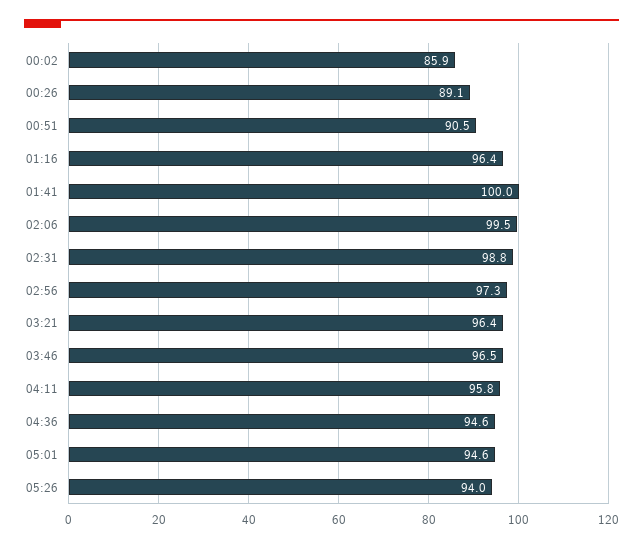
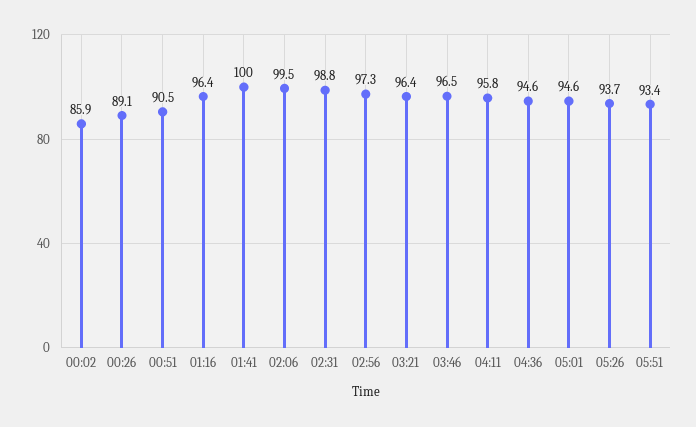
05:26: 94 -> 93.7
05:51: none -> 93.4

